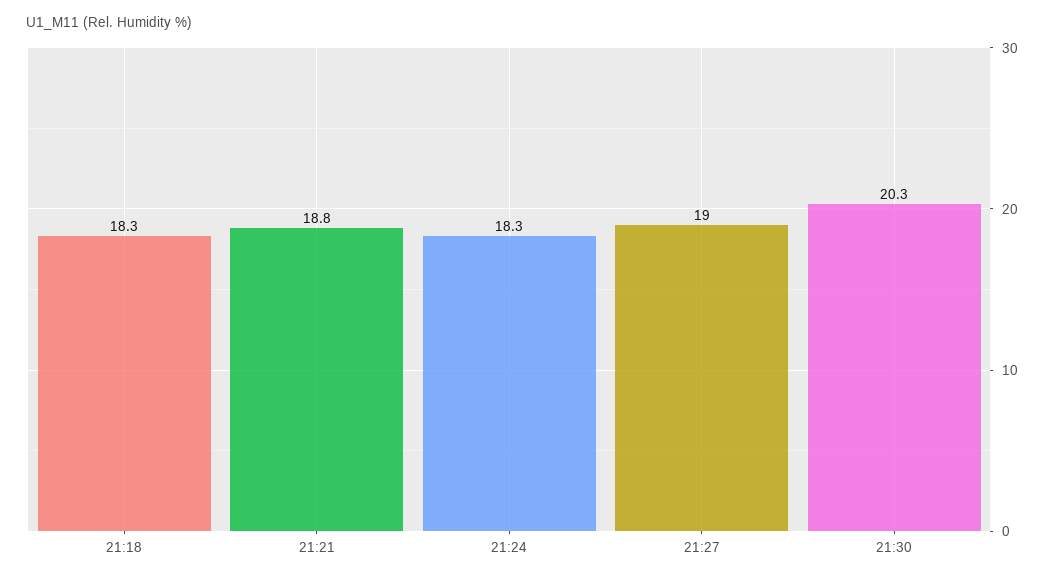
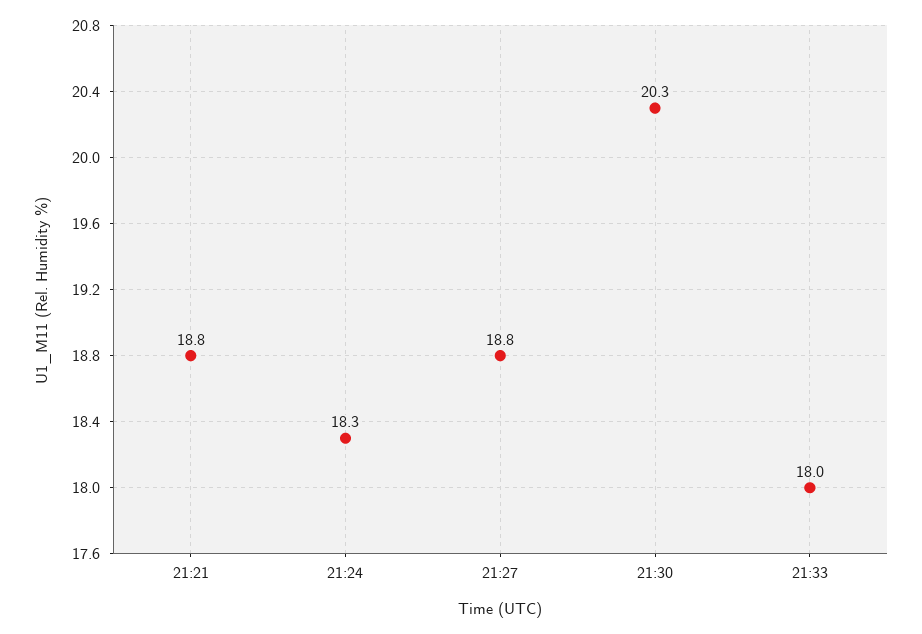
21:18: 18.3 -> none
21:27: 19 -> 18.8
21:33: none -> 18

